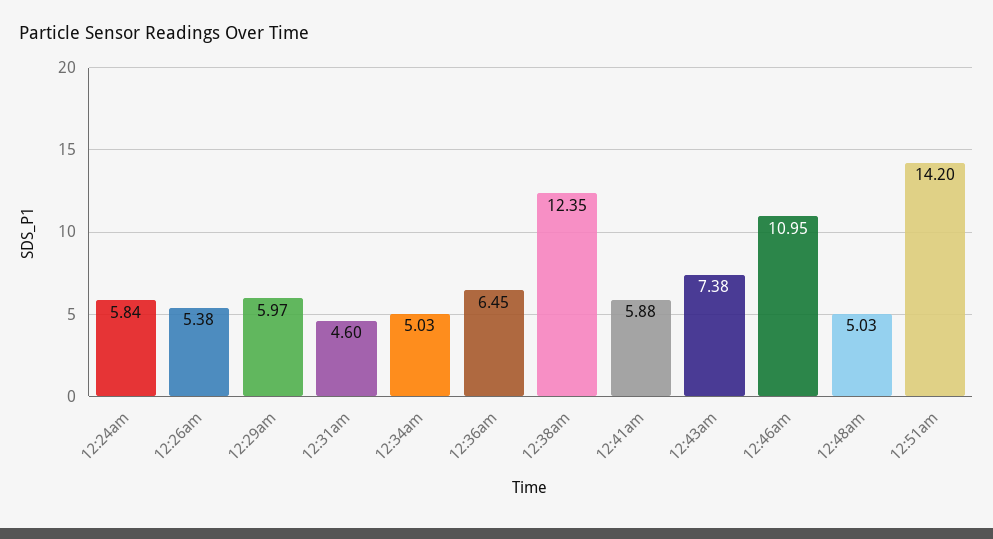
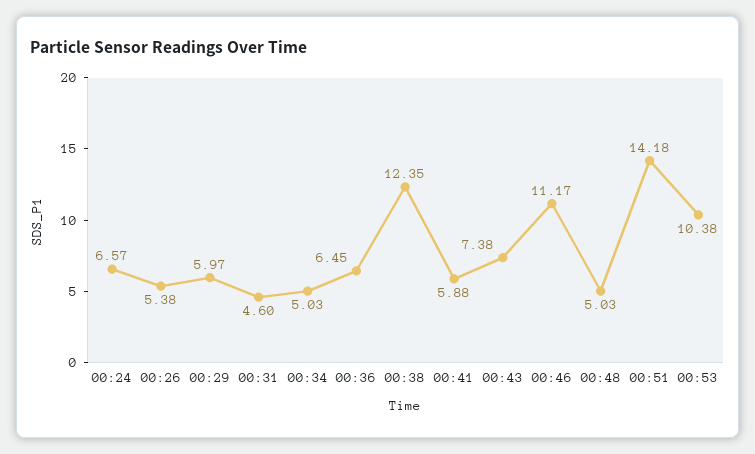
12:24am: 5.84 -> 6.57
12:46am: 10.95 -> 11.17
12:51am: 14.2 -> 14.18
00:53: none -> 10.38

